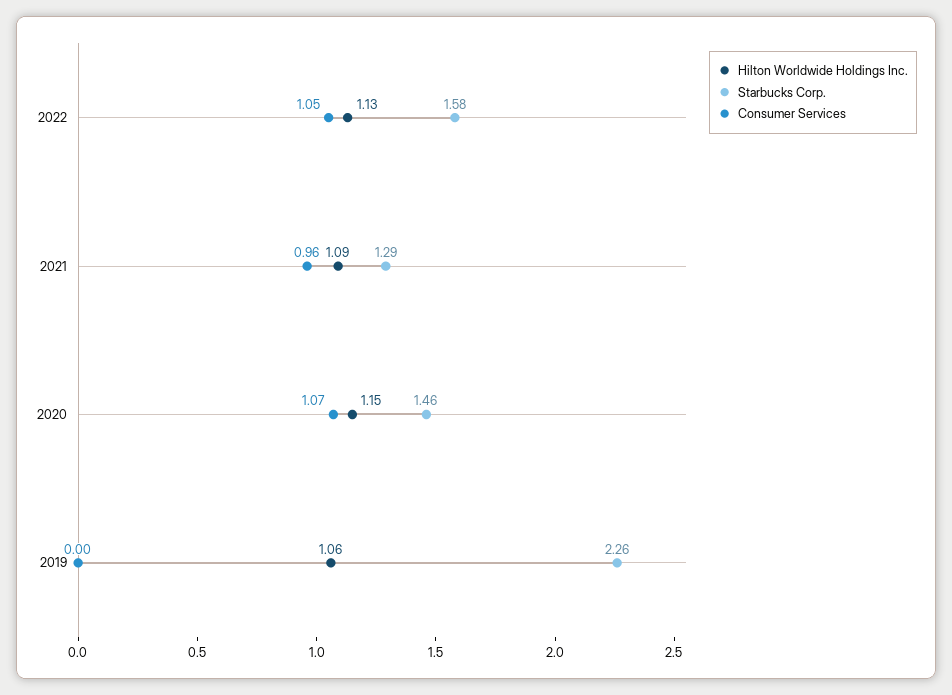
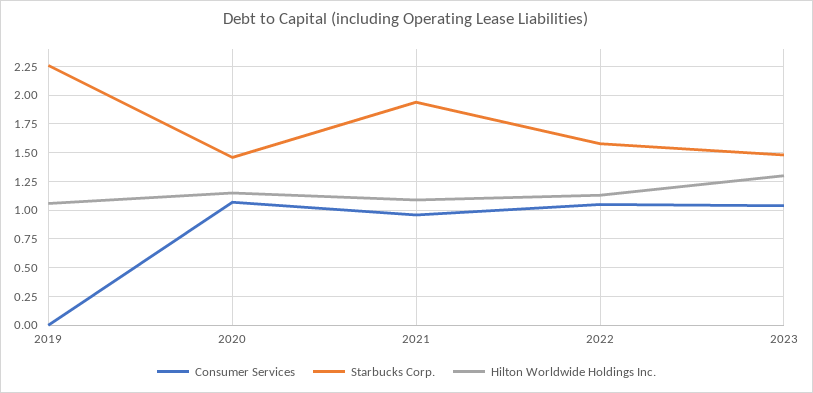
Starbucks Corp., 2021: 1.29 -> 2
Consumer Services, 2023: none -> 1
Starbucks Corp., 2023: none -> 1.5
Hilton Worldwide Holdings Inc., 2023: none -> 1.25

